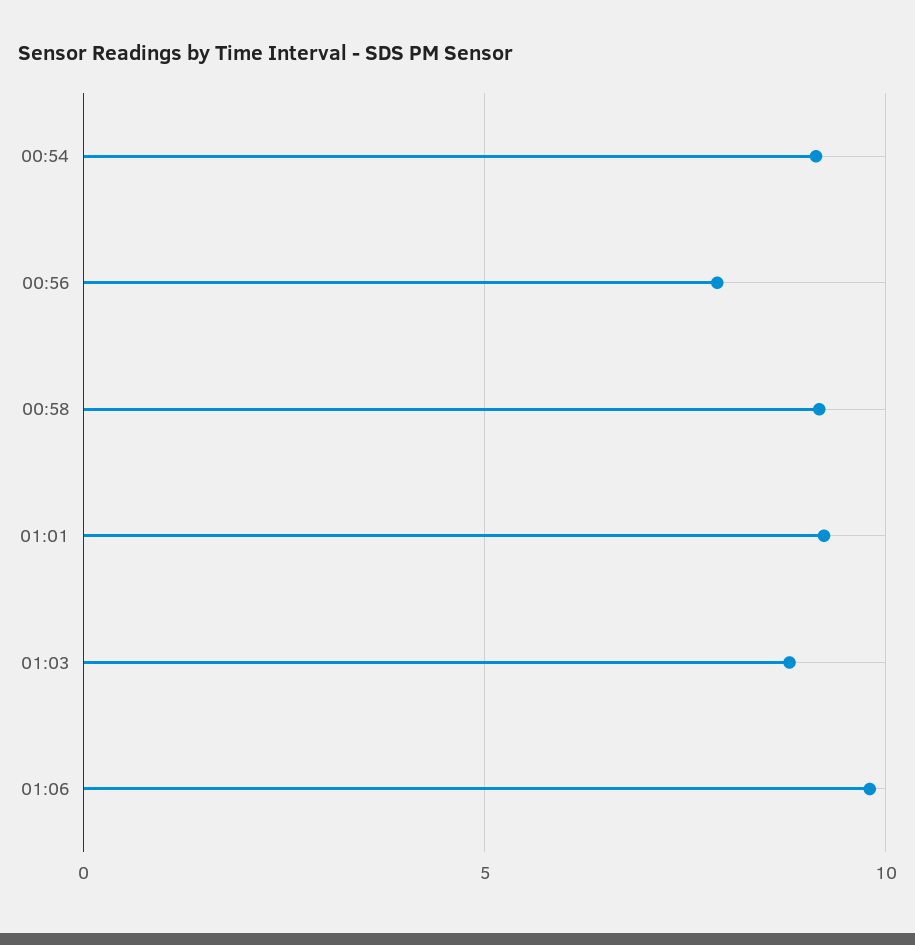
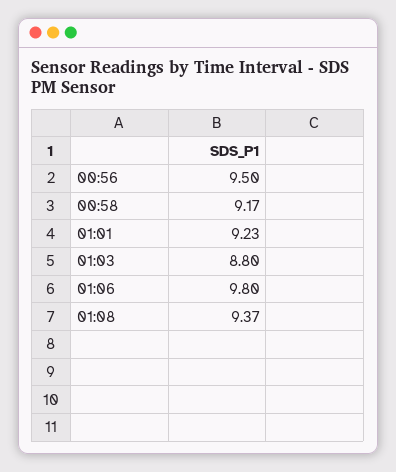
00:54: 9 -> none
00:56: 8 -> 9.5
01:08: none -> 9.37

